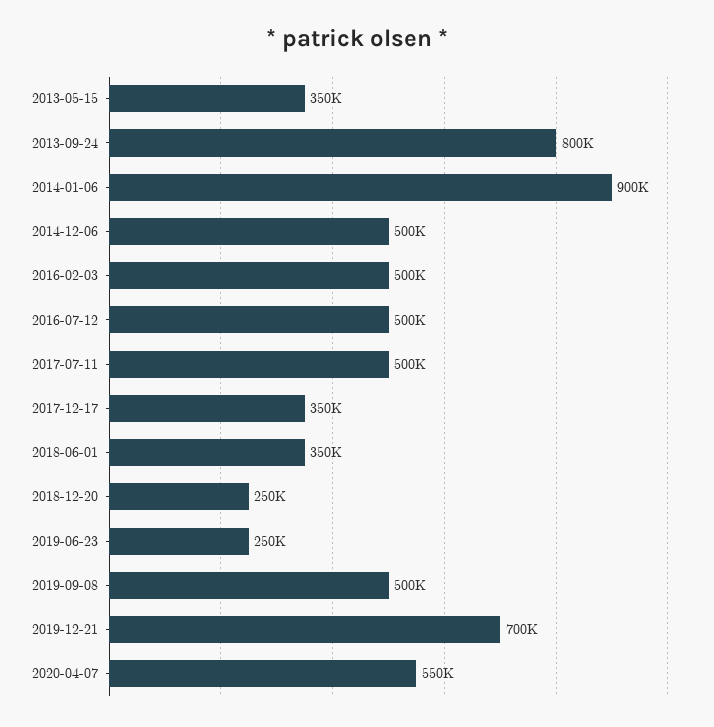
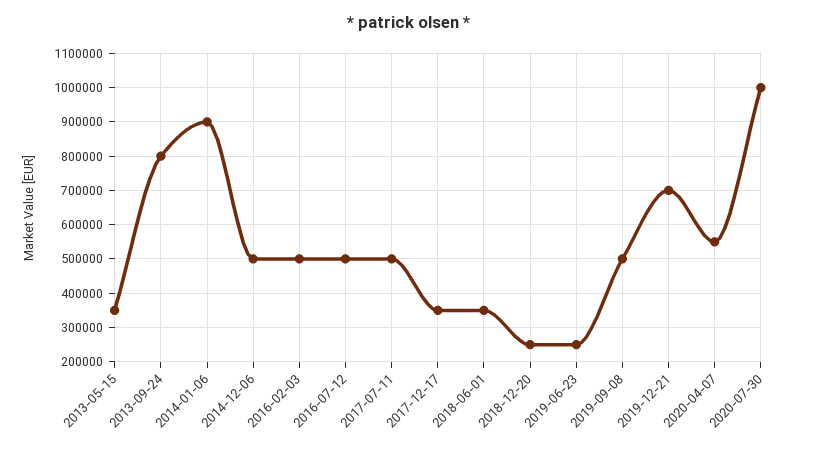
2020-07-30: none -> 1000000

